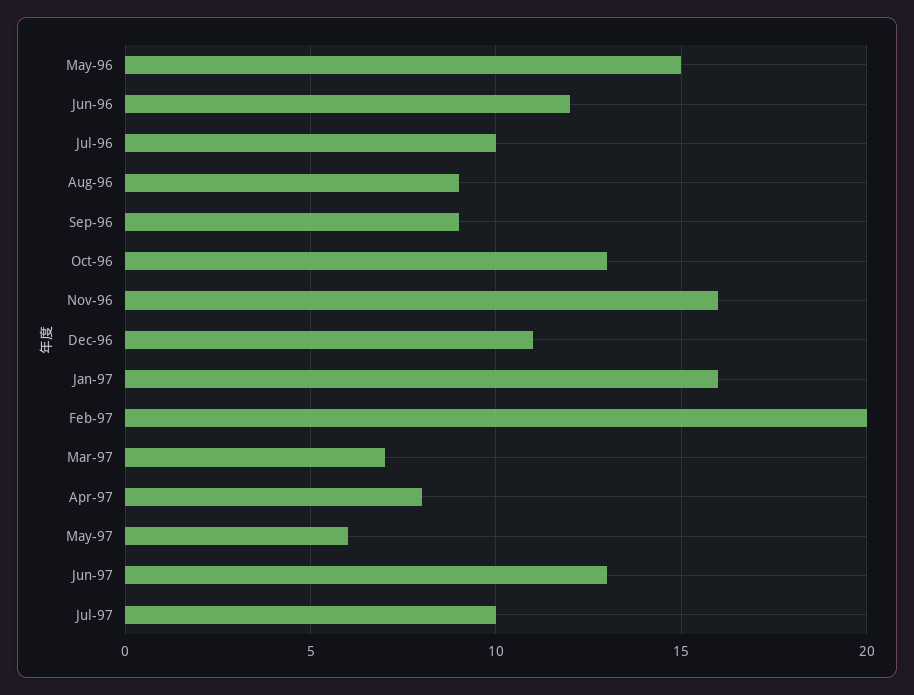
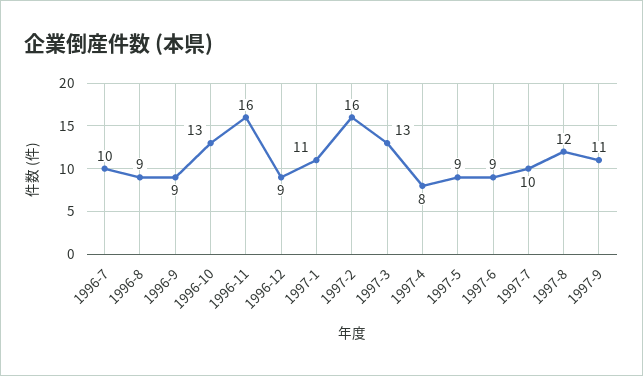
May-96: 15 -> none
Jun-96: 12 -> none
Dec-96: 11 -> 9
Jan-97: 16 -> 11
Feb-97: 20 -> 16
Mar-97: 7 -> 13
May-97: 6 -> 9
Jun-97: 13 -> 9
1997-8: none -> 12
1997-9: none -> 11

